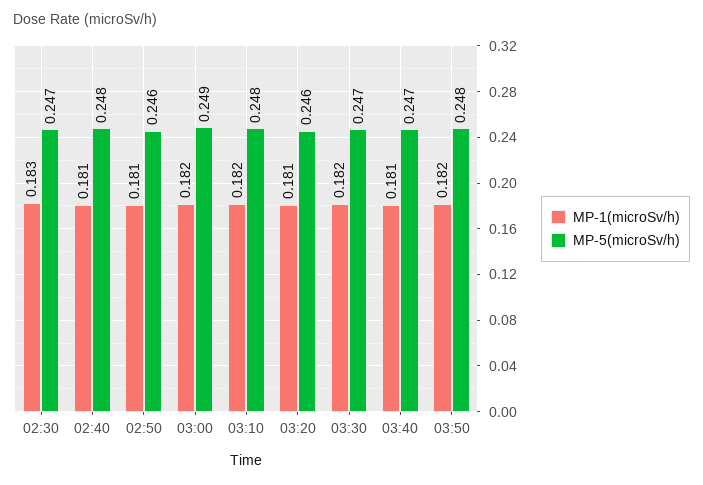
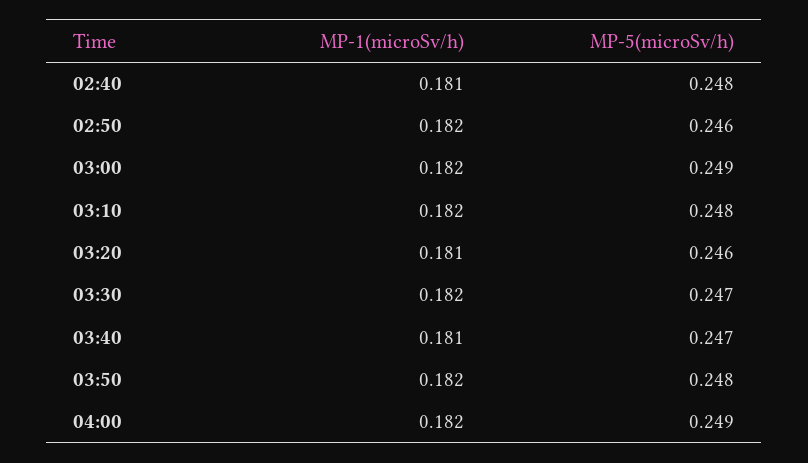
MP-1(microSv/h), 02:30: 0.183 -> none
MP-5(microSv/h), 02:30: 0.247 -> none
MP-1(microSv/h), 02:50: 0.181 -> 0.182
MP-1(microSv/h), 04:00: none -> 0.182
MP-5(microSv/h), 04:00: none -> 0.249

